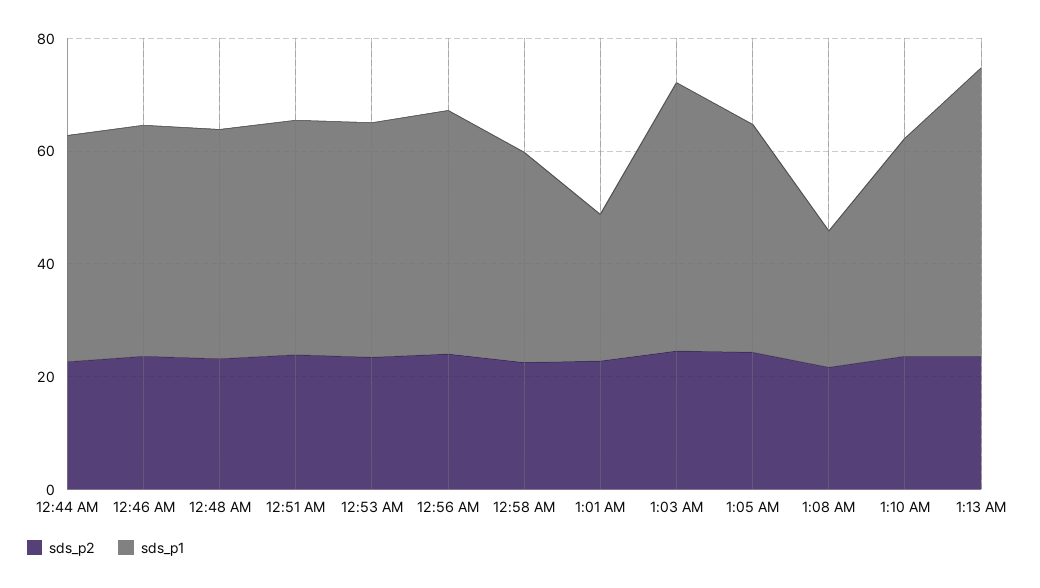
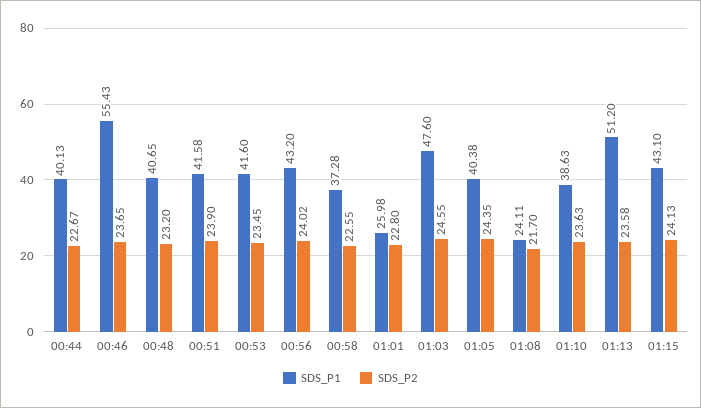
sds_p1, 12:46 AM: 40 -> 55.43
sds_p1, 01:15: none -> 43.1
sds_p2, 01:15: none -> 24.13

